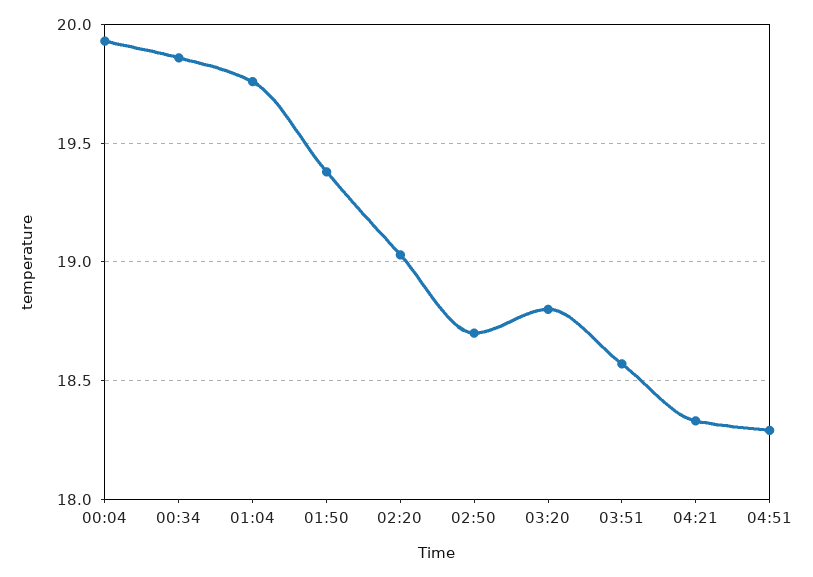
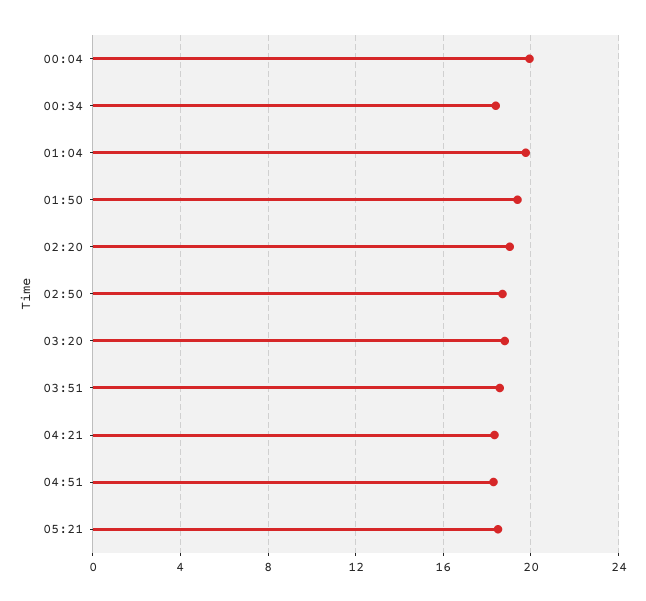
00:34: 19.85 -> 18.5
05:21: none -> 18.5

